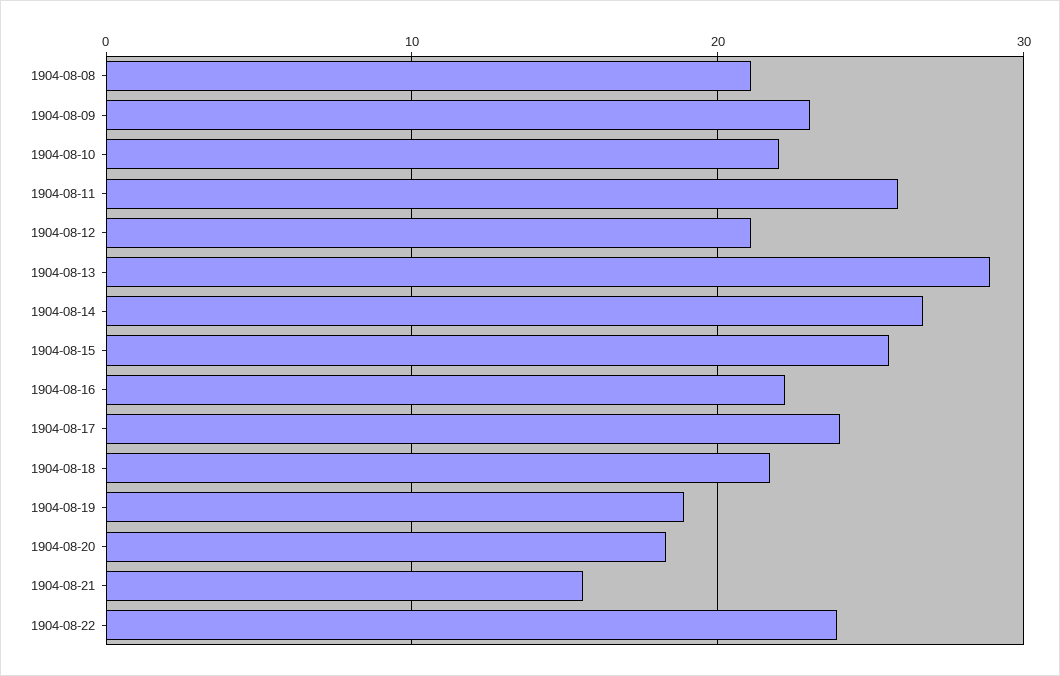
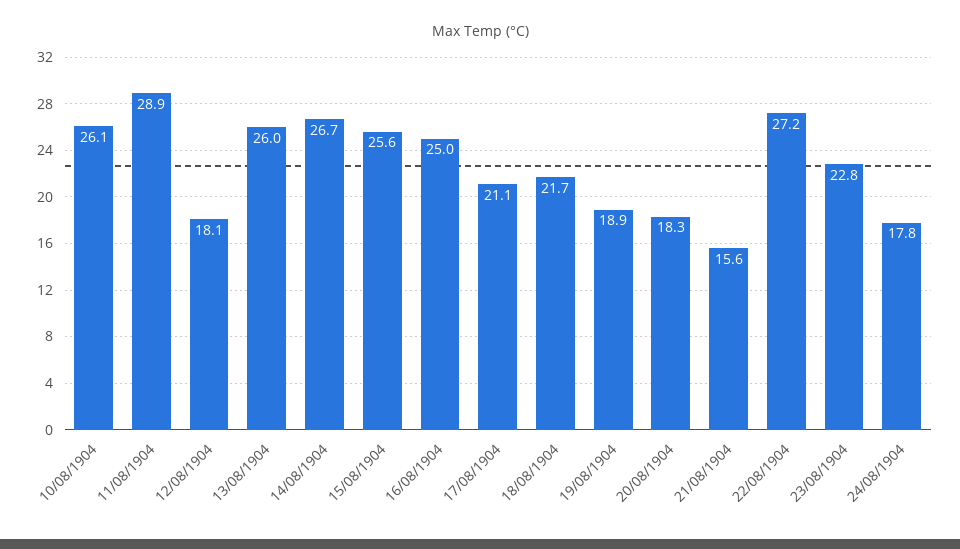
1904-08-08: 21 -> none
1904-08-09: 23 -> none
1904-08-10: 22 -> 26.1
1904-08-11: 26 -> 28.9
1904-08-12: 21 -> 18.1
1904-08-13: 29 -> 26
1904-08-16: 22 -> 25
1904-08-17: 24 -> 21.1
1904-08-22: 24 -> 27.2
23/08/1904: none -> 22.8
24/08/1904: none -> 17.8

